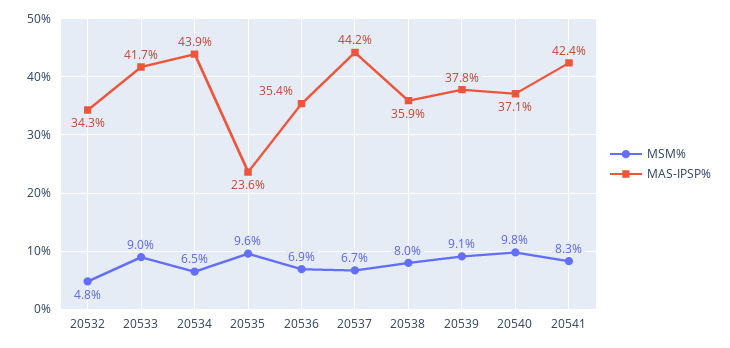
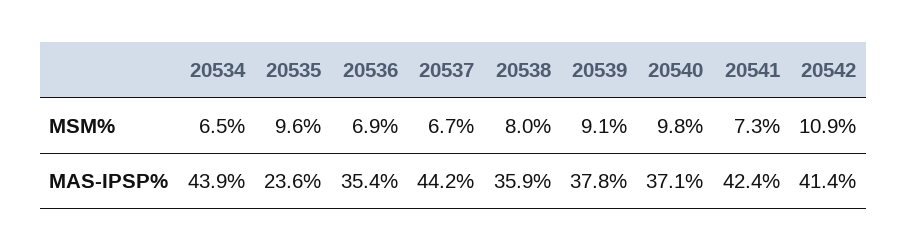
MSM%, 20532: 4.8 -> none
MAS-IPSP%, 20532: 34.3 -> none
MSM%, 20533: 9 -> none
MAS-IPSP%, 20533: 41.7 -> none
MSM%, 20541: 8.3 -> 7.3
MSM%, 20542: none -> 10.9
MAS-IPSP%, 20542: none -> 41.4

